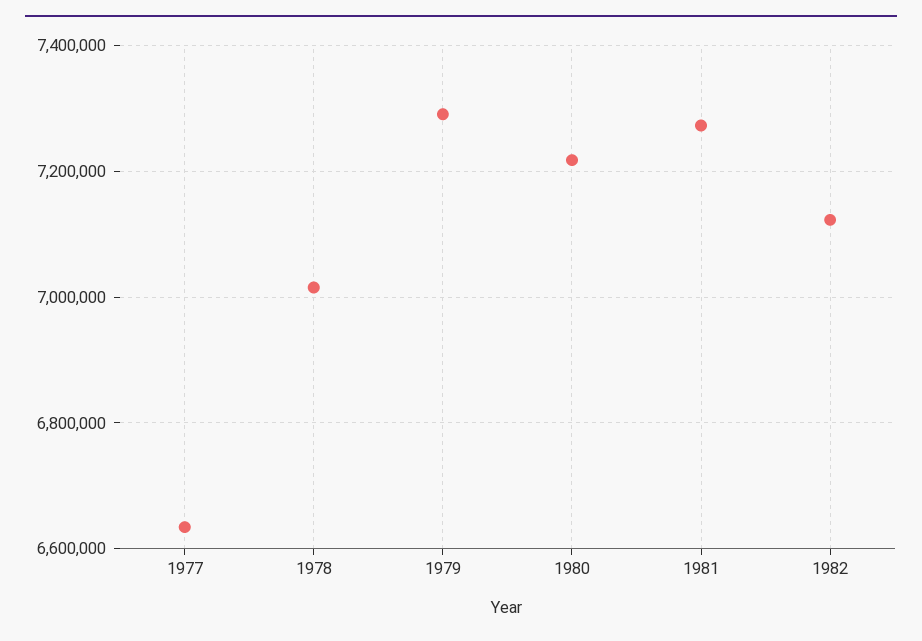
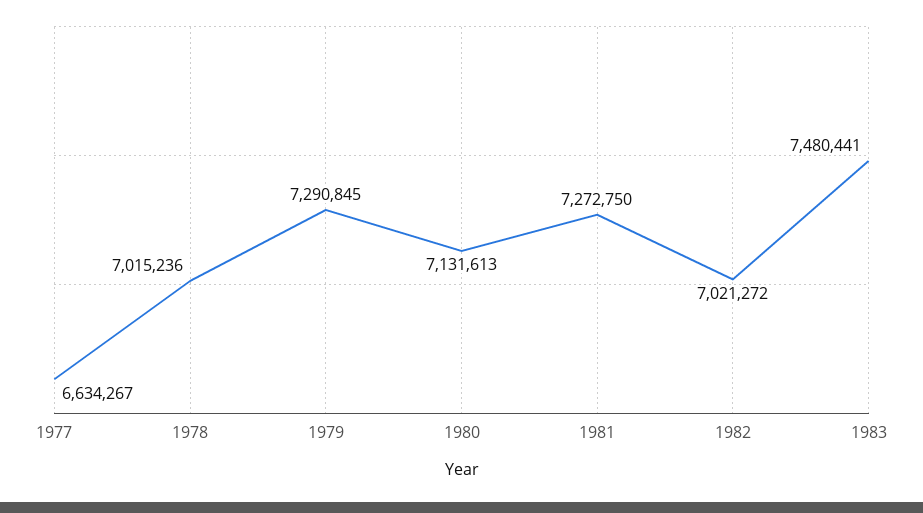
1980: 7220000 -> 7131613
1982: 7120000 -> 7021272
1983: none -> 7480441

